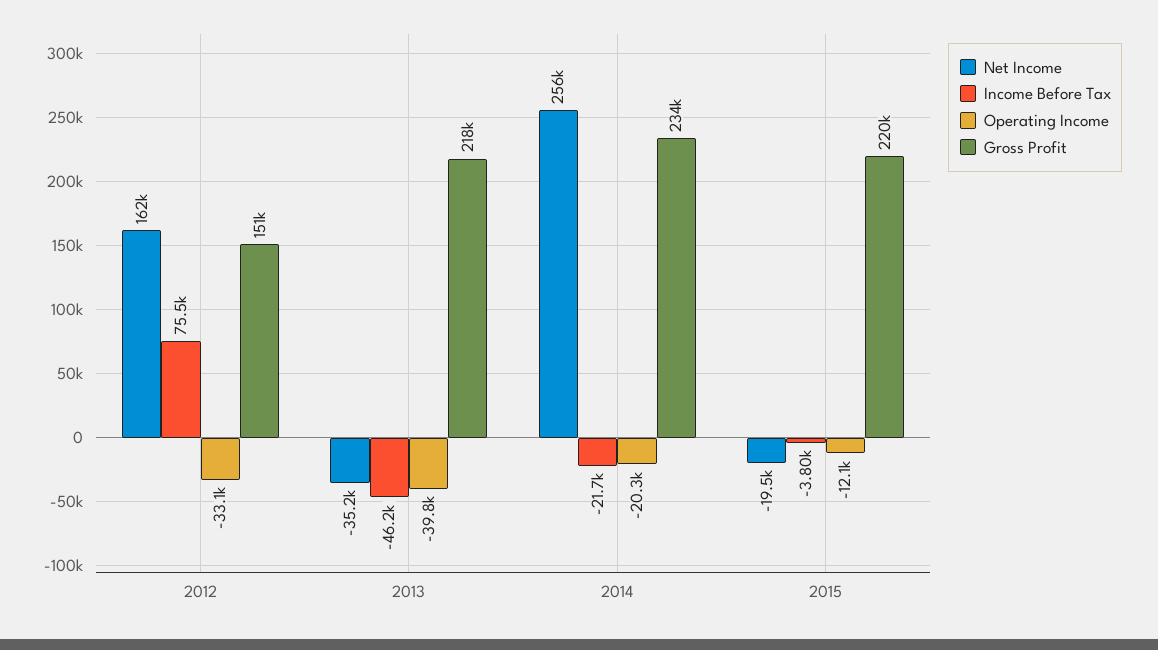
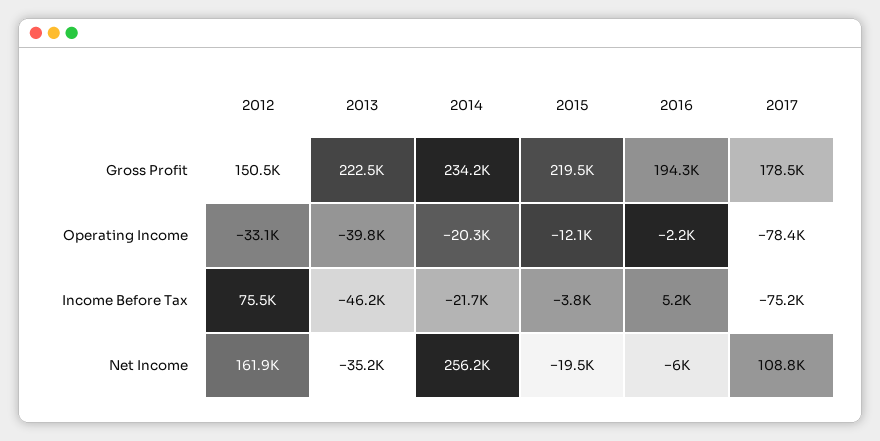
Gross Profit, 2013: 218000 -> 222500
Gross Profit, 2016: none -> 194300
Gross Profit, 2017: none -> 178500
Operating Income, 2016: none -> -2200
Operating Income, 2017: none -> -78400
Income Before Tax, 2016: none -> 5200
Income Before Tax, 2017: none -> -75200
Net Income, 2016: none -> -6000
Net Income, 2017: none -> 108800

